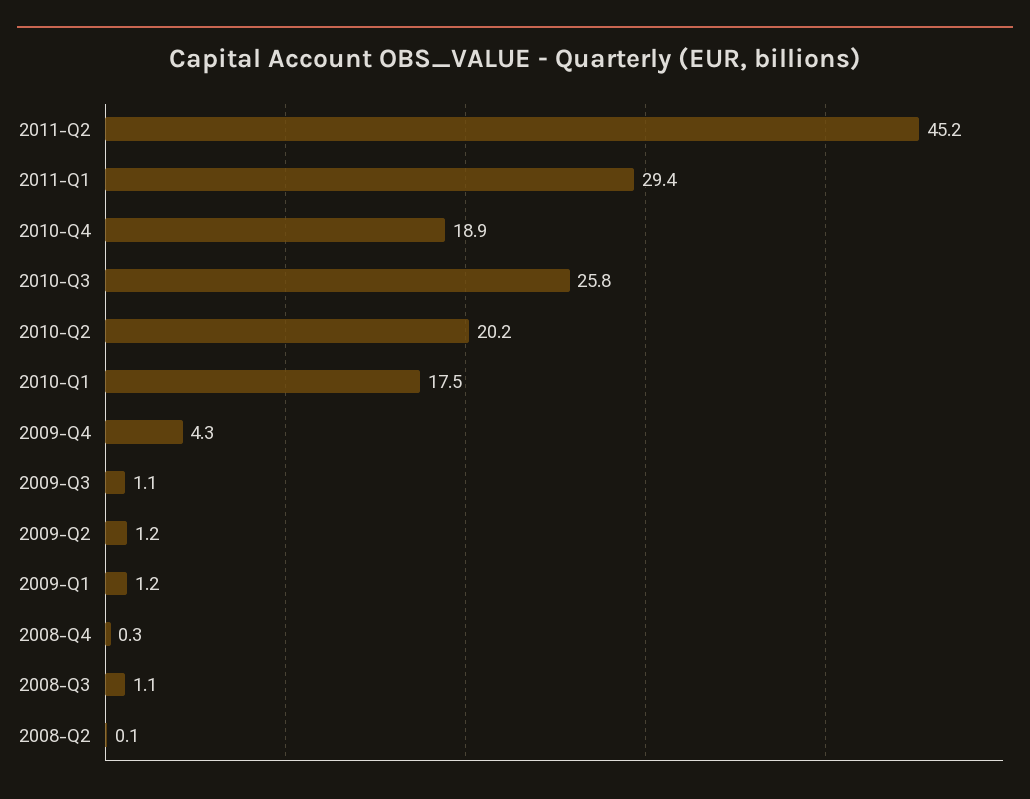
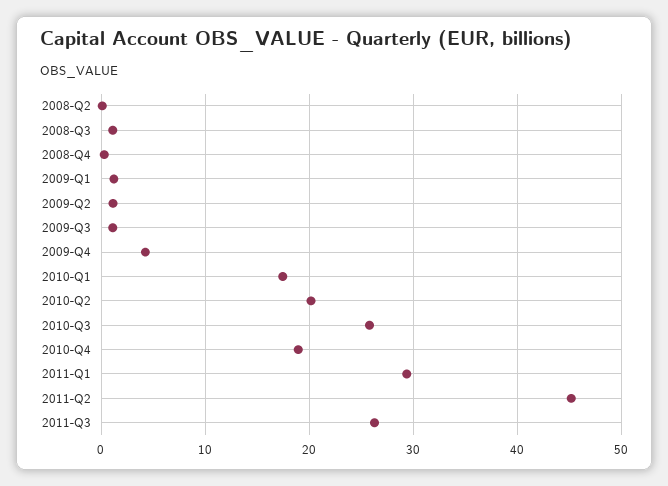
2011-Q3: none -> 26

